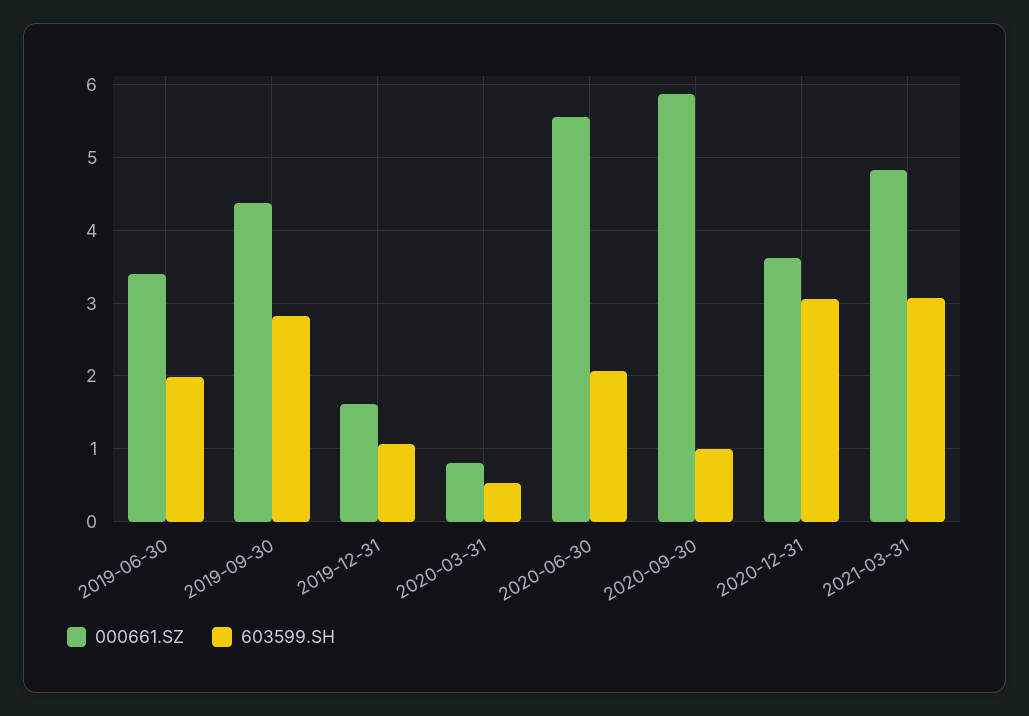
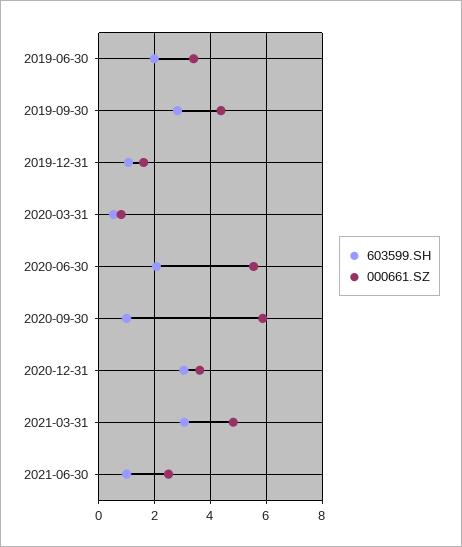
603599.SH, 2021-06-30: none -> 1
000661.SZ, 2021-06-30: none -> 2.5

